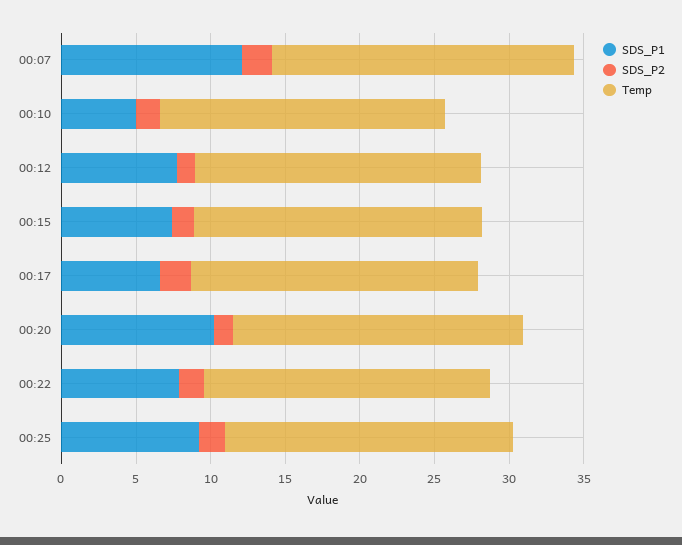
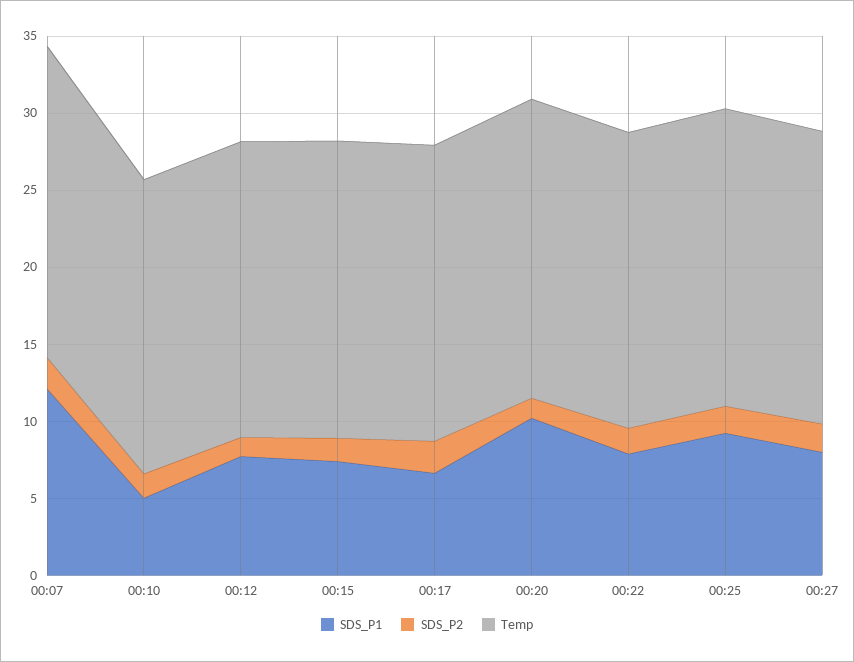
SDS_P1, 00:27: none -> 8
SDS_P2, 00:27: none -> 2
Temp, 00:27: none -> 19

